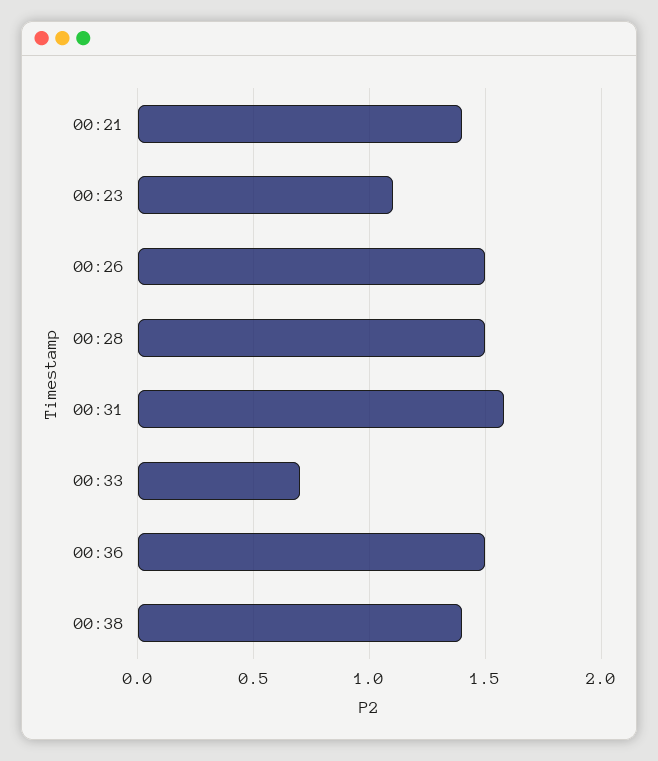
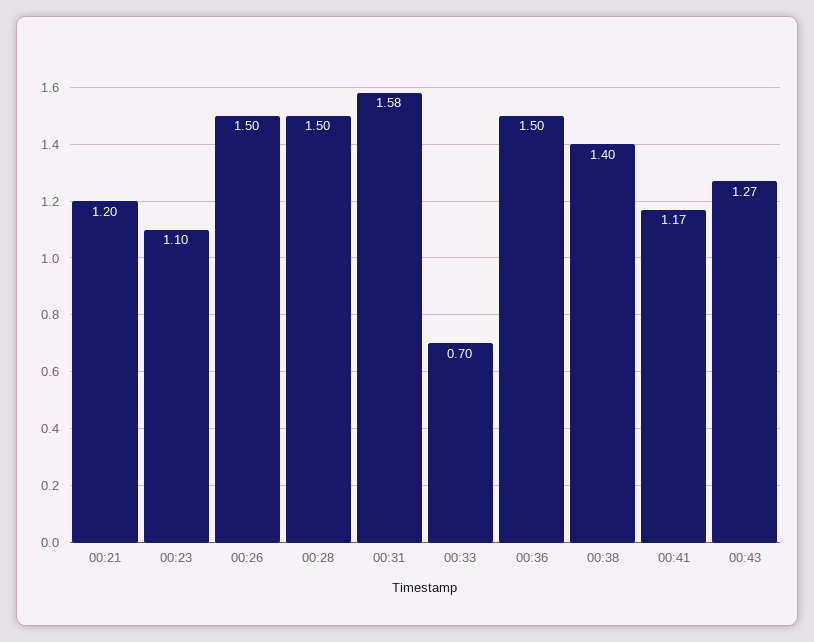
00:21: 1.4 -> 1.2
00:41: none -> 1.17
00:43: none -> 1.27

